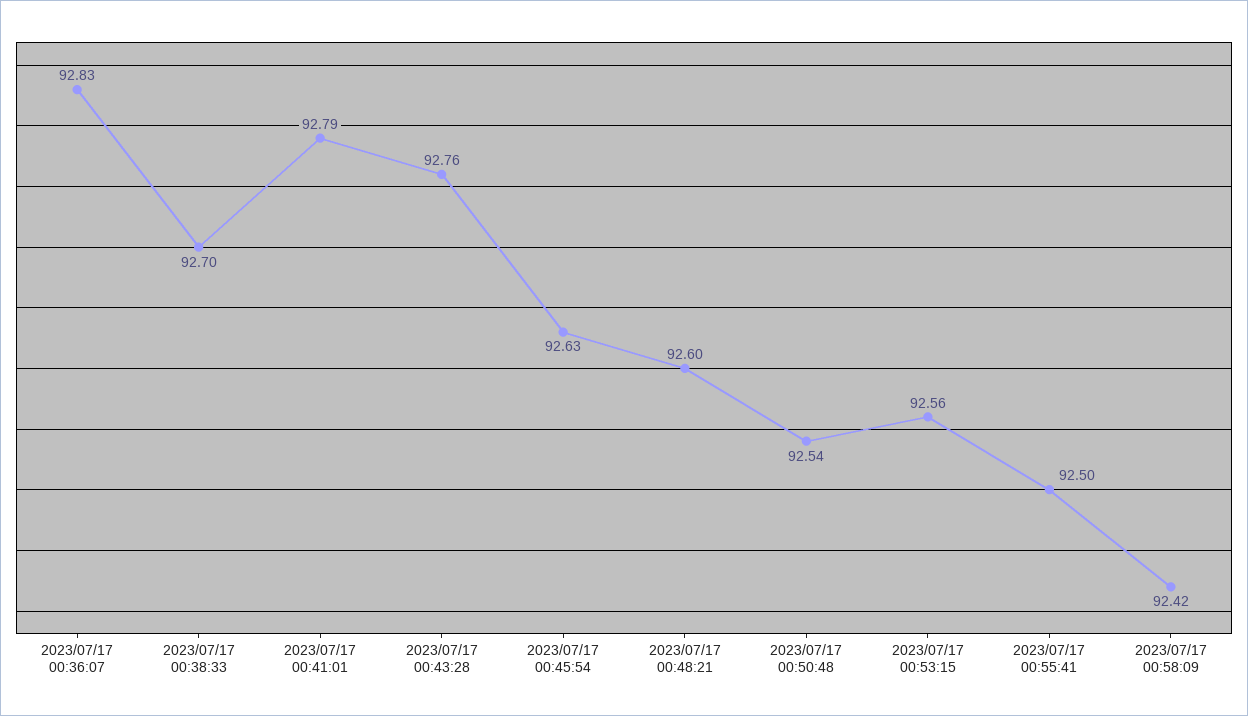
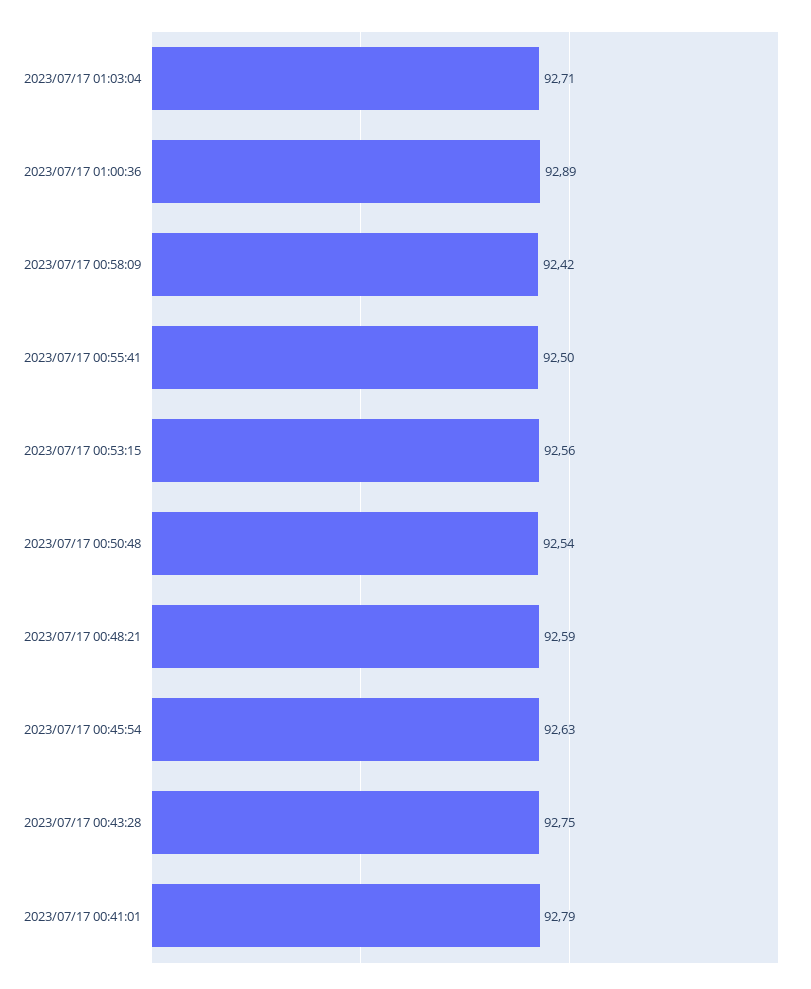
2023/07/17 00:36:07: 92.83 -> none
2023/07/17 00:38:33: 92.7 -> none
2023/07/17 00:43:28: 92.76 -> 92.75
2023/07/17 00:48:21: 92.6 -> 92.59
2023/07/17 01:03:04: none -> 92.71
2023/07/17 01:00:36: none -> 92.89

